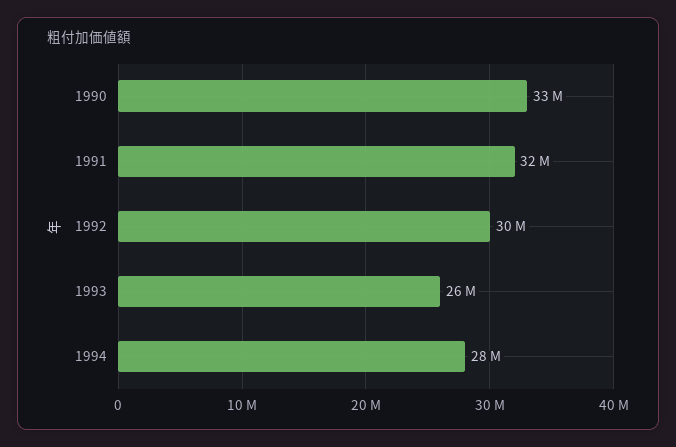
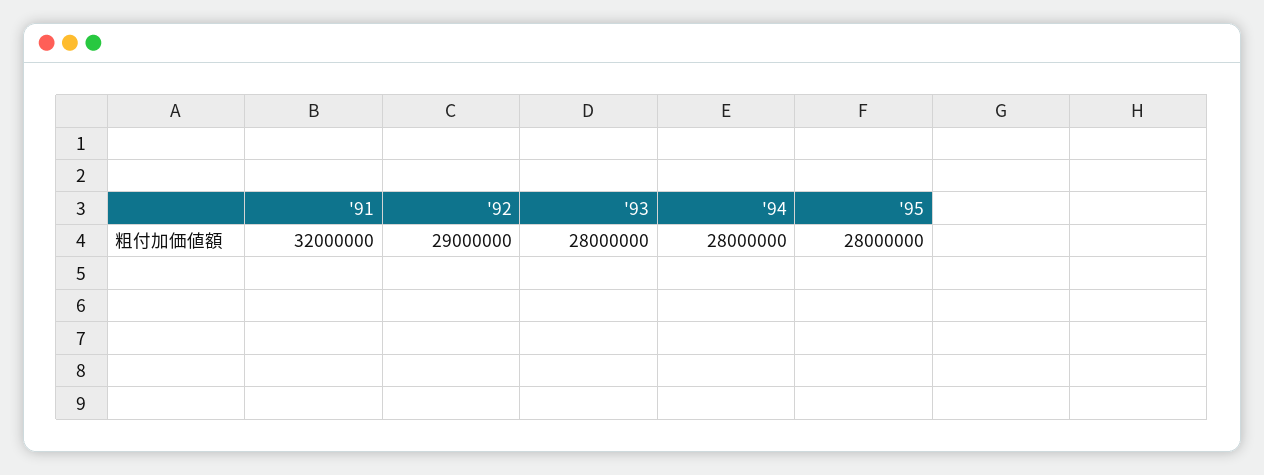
1990: 33000000 -> none
1992: 30000000 -> 29000000
1993: 26000000 -> 28000000
'95: none -> 28000000

